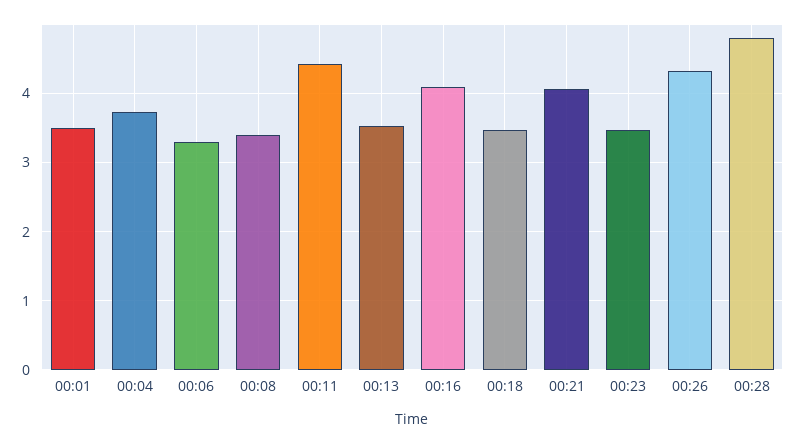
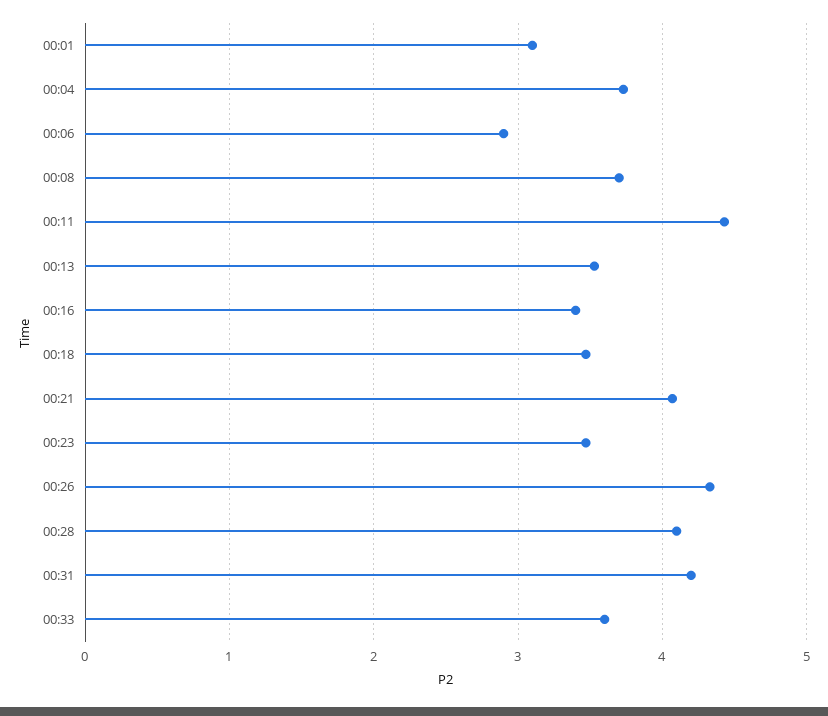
00:01: 3.5 -> 3.1
00:06: 3.3 -> 2.9
00:08: 3.4 -> 3.7
00:16: 4.1 -> 3.4
00:28: 4.8 -> 4.1
00:31: none -> 4.2
00:33: none -> 3.6

